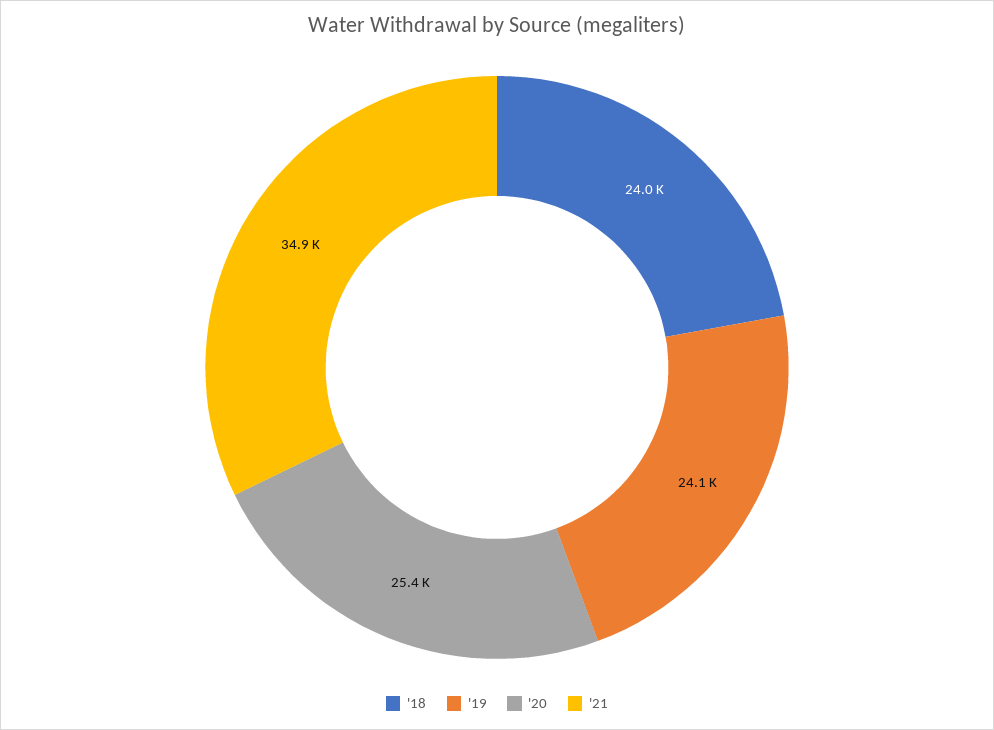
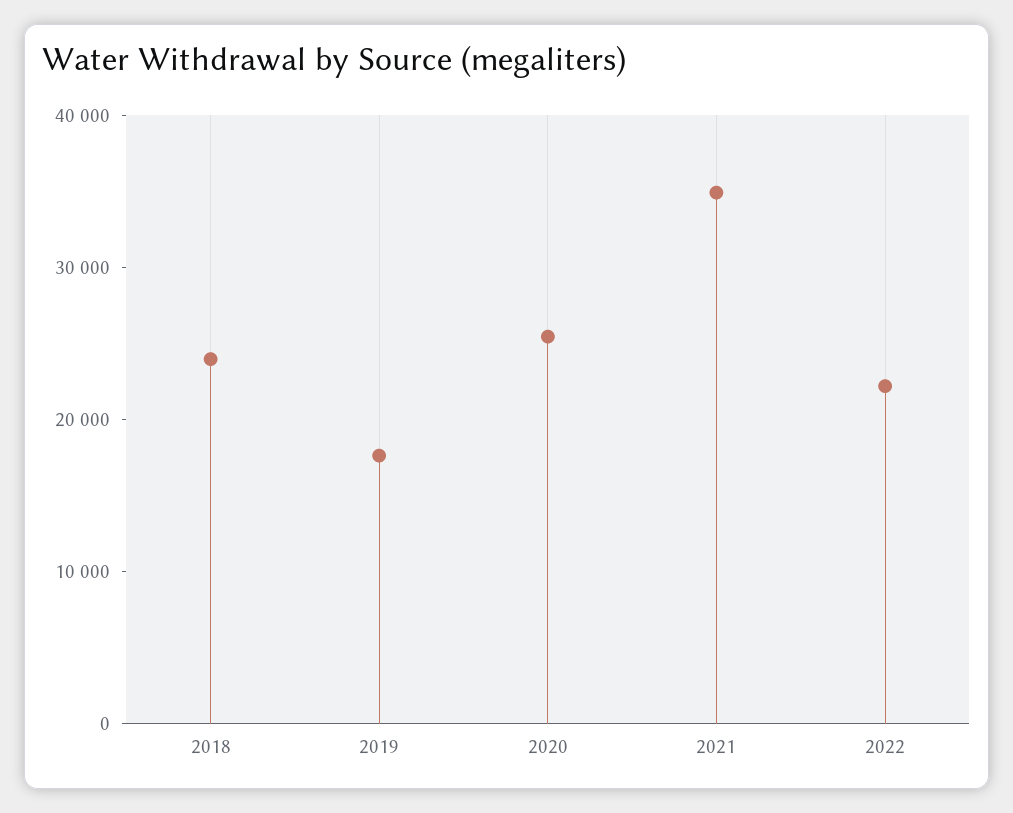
'19: 24100 -> 18000
2022: none -> 22000

